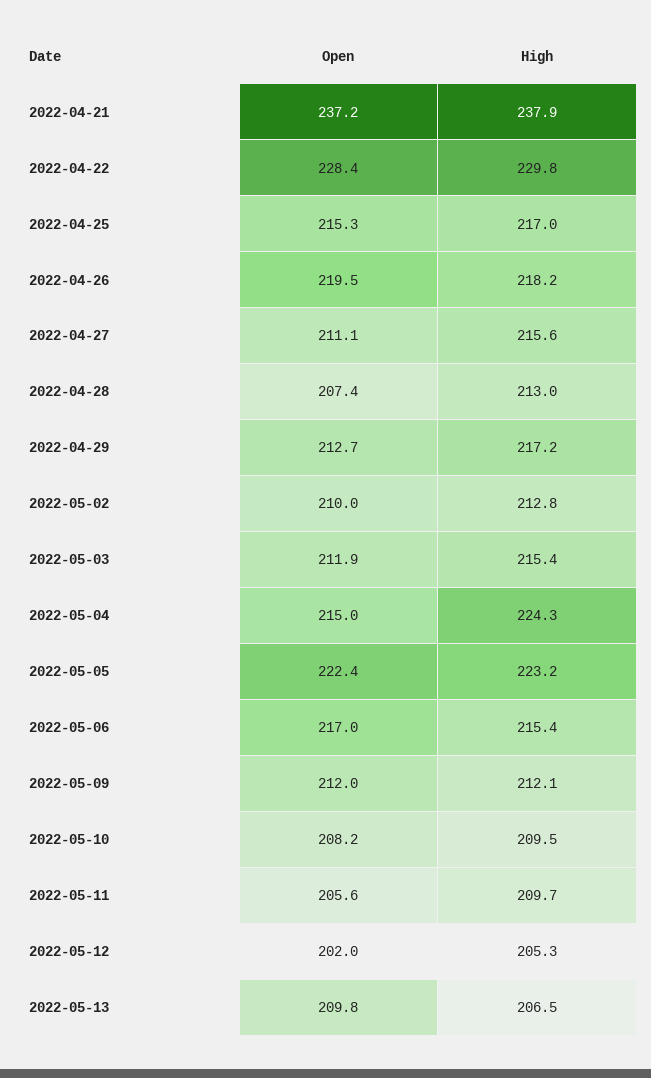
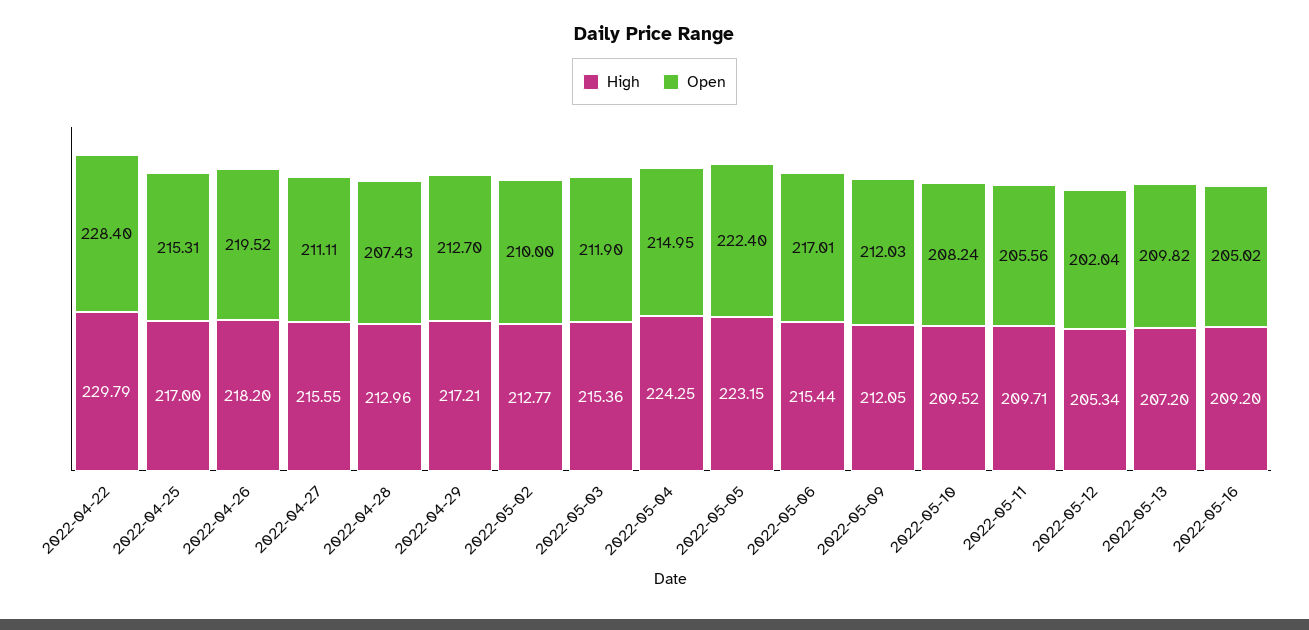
Open, 2022-04-21: 237.2 -> none
High, 2022-04-21: 237.9 -> none
High, 2022-05-13: 206.5 -> 207.2
High, 2022-05-16: none -> 209.2
Open, 2022-05-16: none -> 205.02

